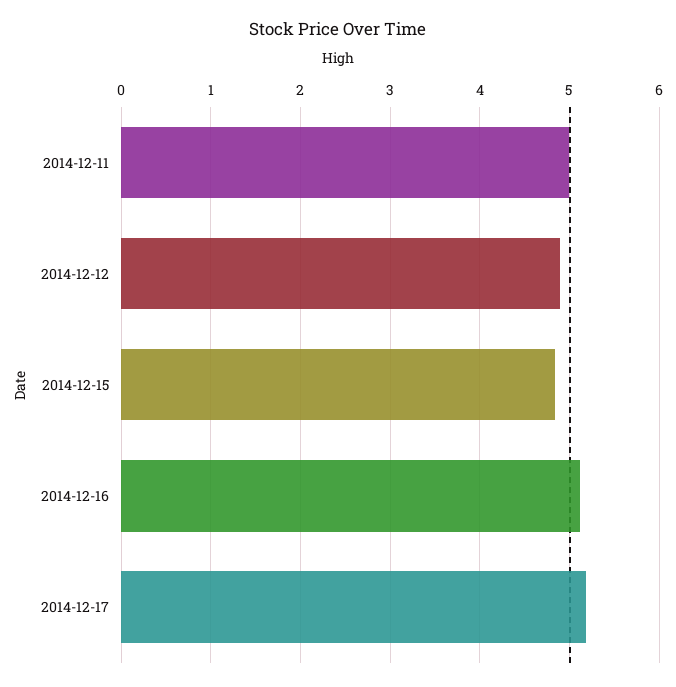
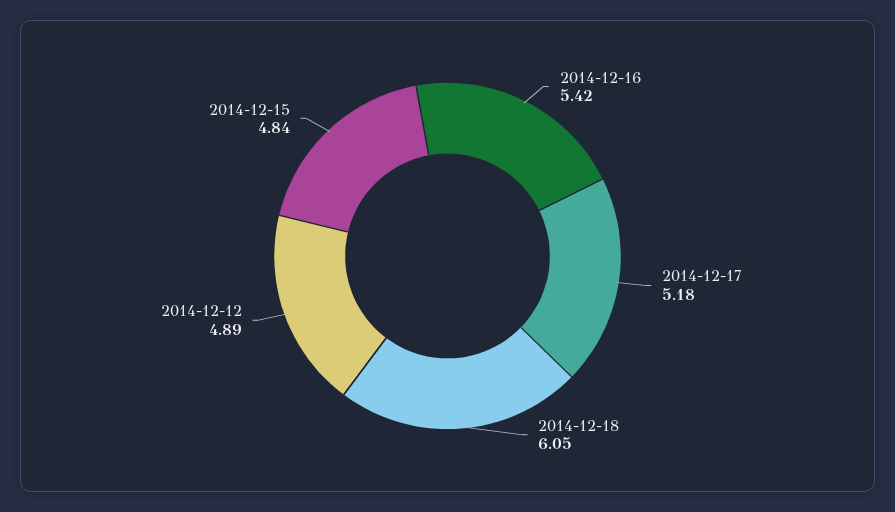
2014-12-11: 5 -> none
2014-12-16: 5.1 -> 5.42
2014-12-18: none -> 6.05

